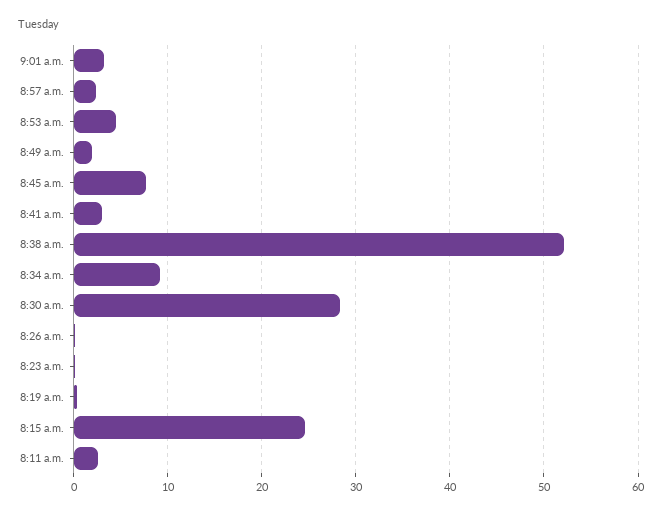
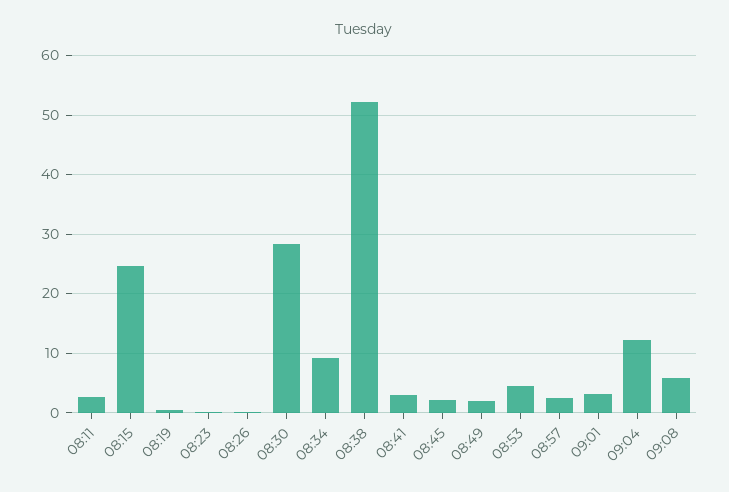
8:45 a.m.: 8 -> 2
09:04: none -> 12
09:08: none -> 6

